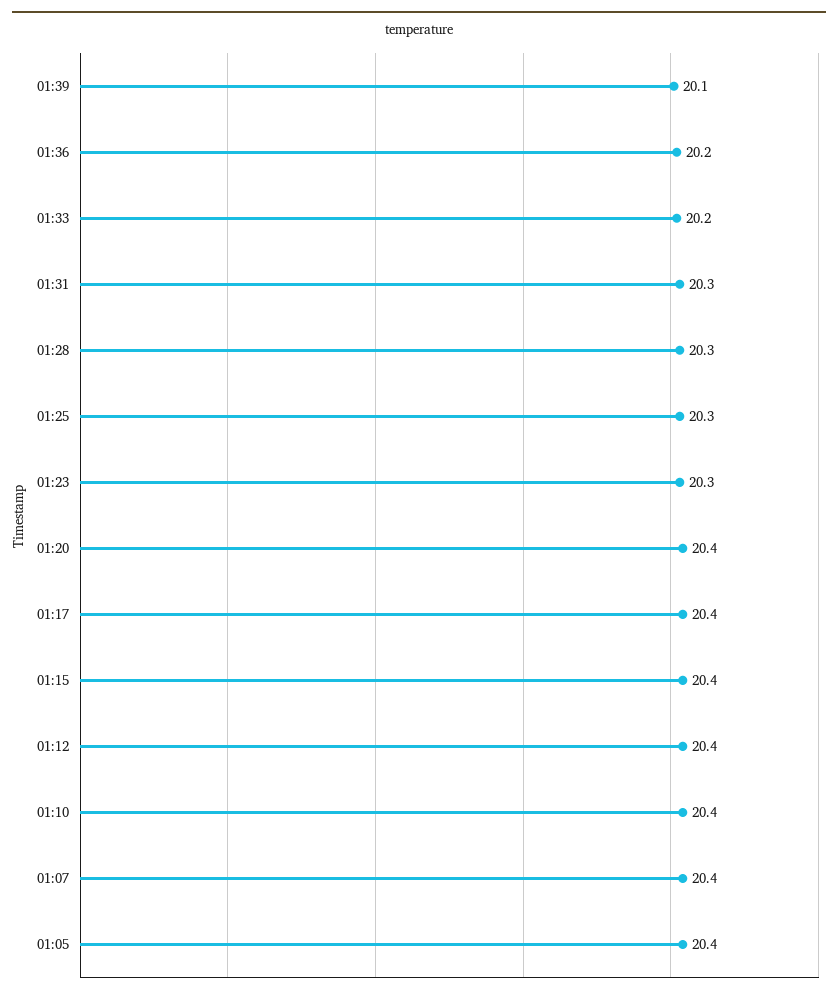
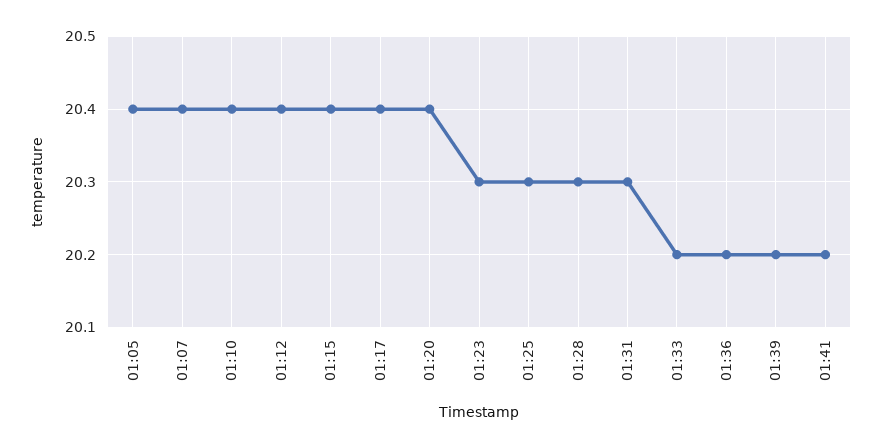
01:39: 20.1 -> 20.2
01:41: none -> 20.2

